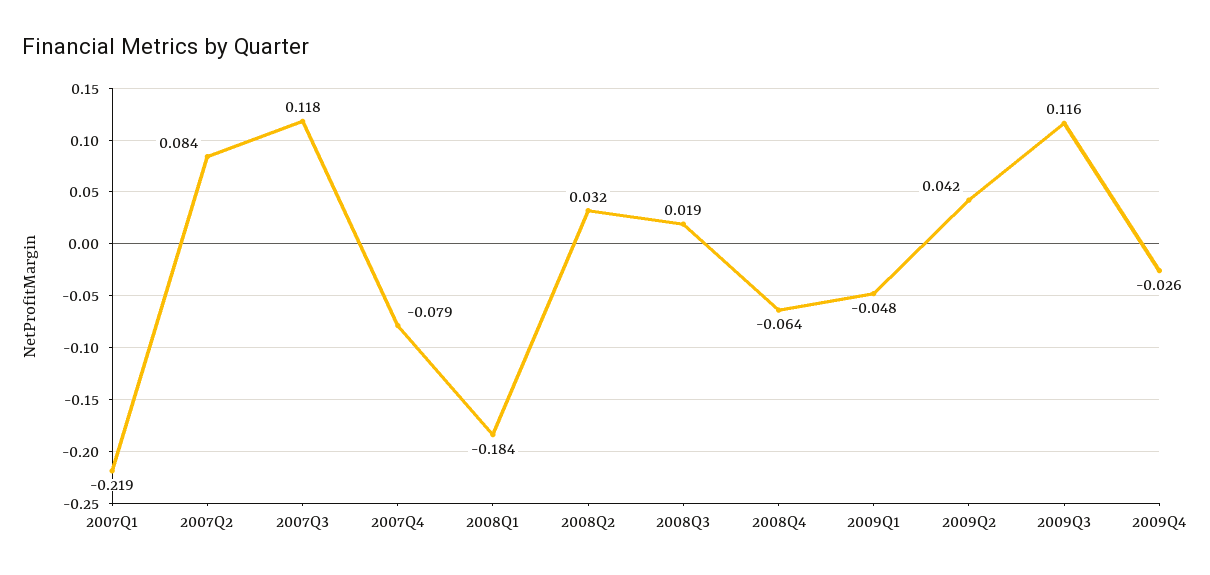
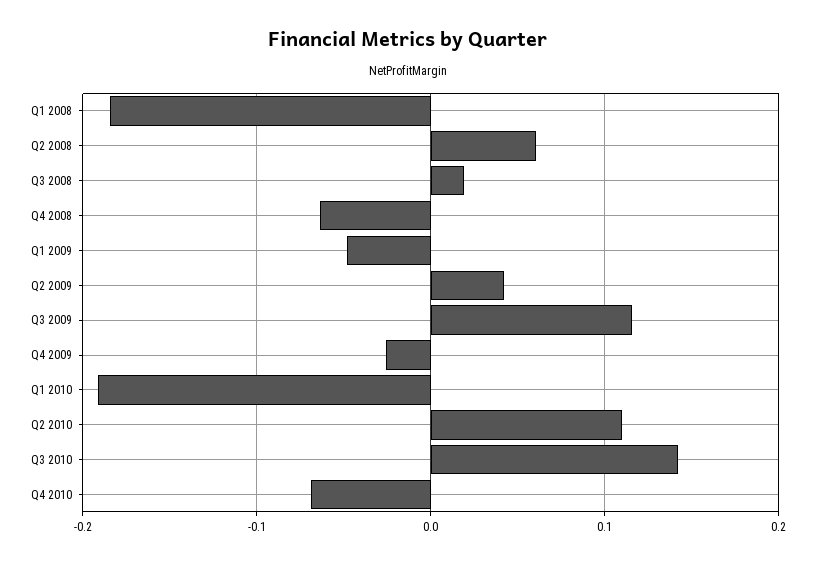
2007Q1: -0.219 -> none
2007Q2: 0.084 -> none
2007Q3: 0.118 -> none
2007Q4: -0.079 -> none
2008Q2: 0.032 -> 0.06
Q1 2010: none -> -0.19
Q2 2010: none -> 0.11
Q3 2010: none -> 0.14
Q4 2010: none -> -0.07

